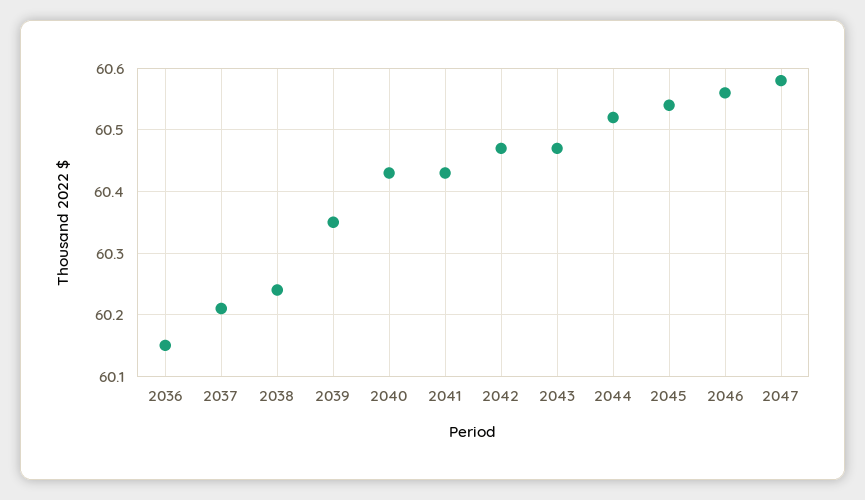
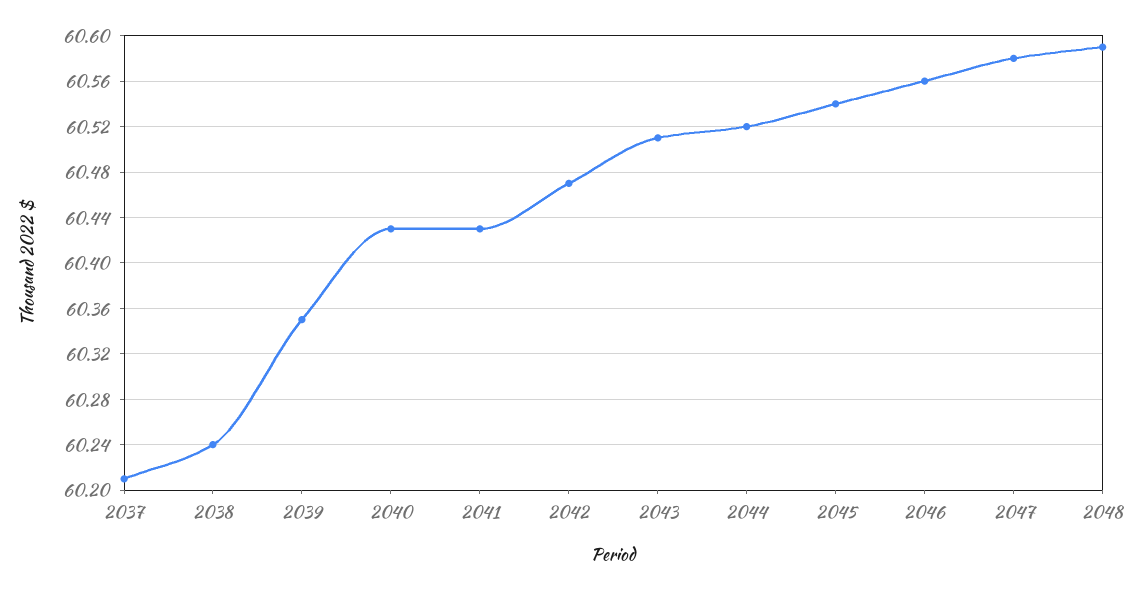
2036: 60.15 -> none
2043: 60.47 -> 60.51
2048: none -> 60.59

